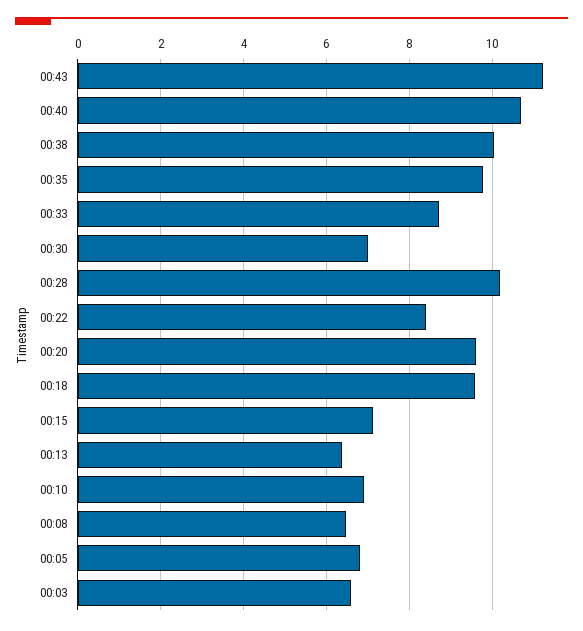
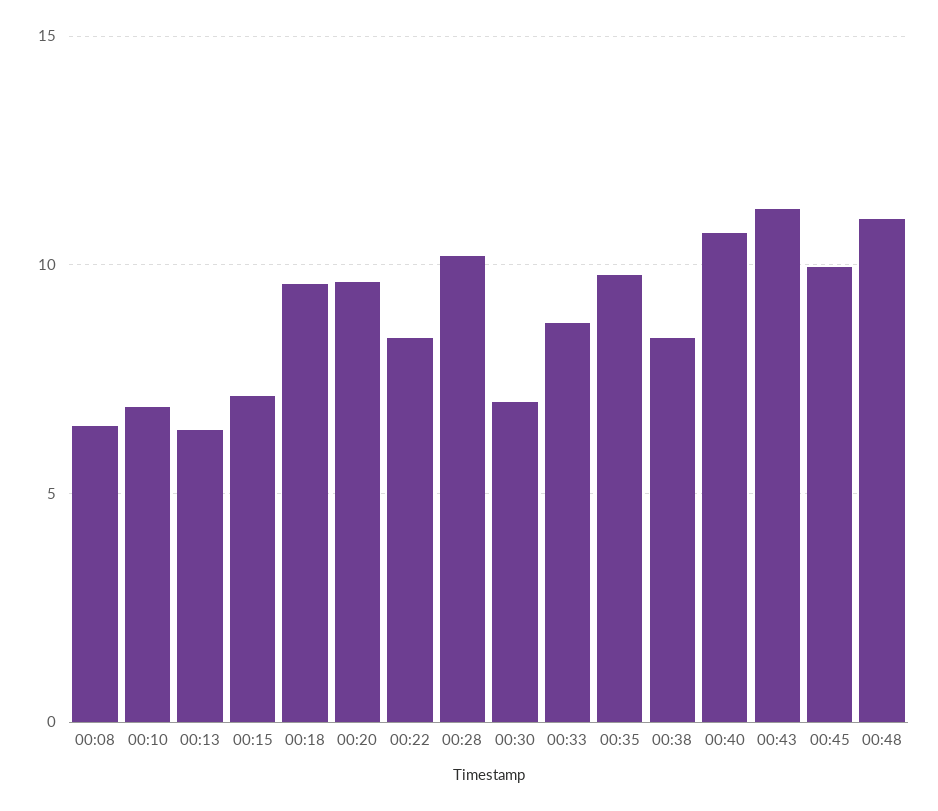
00:38: 10 -> 8.5
00:05: 6.8 -> none
00:03: 6.6 -> none
00:45: none -> 10
00:48: none -> 11

